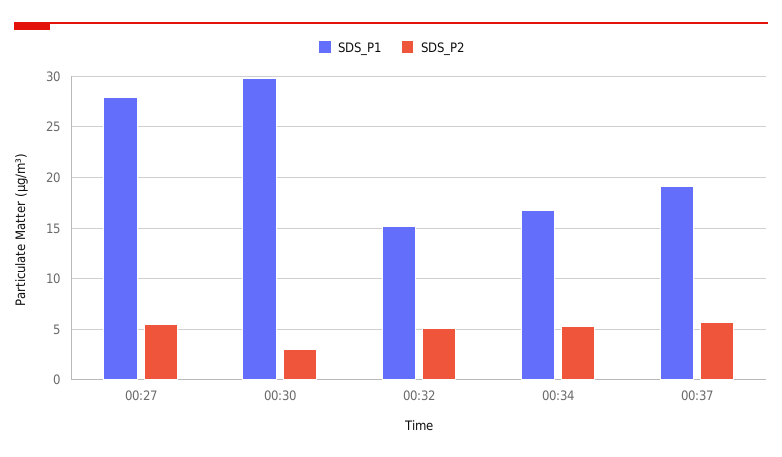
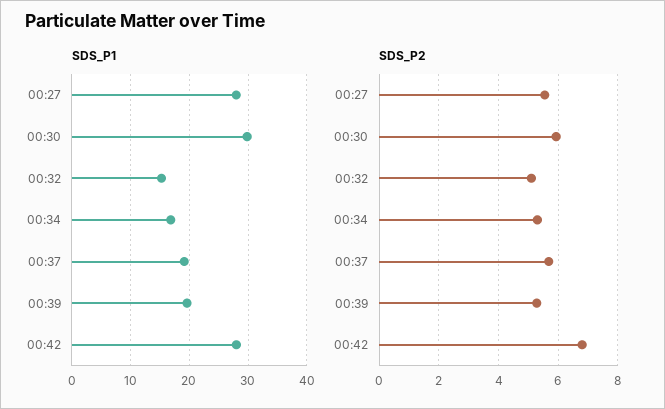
SDS_P2, 00:30: 3 -> 6
SDS_P1, 00:39: none -> 20
SDS_P1, 00:42: none -> 28
SDS_P2, 00:39: none -> 5.25
SDS_P2, 00:42: none -> 6.75

